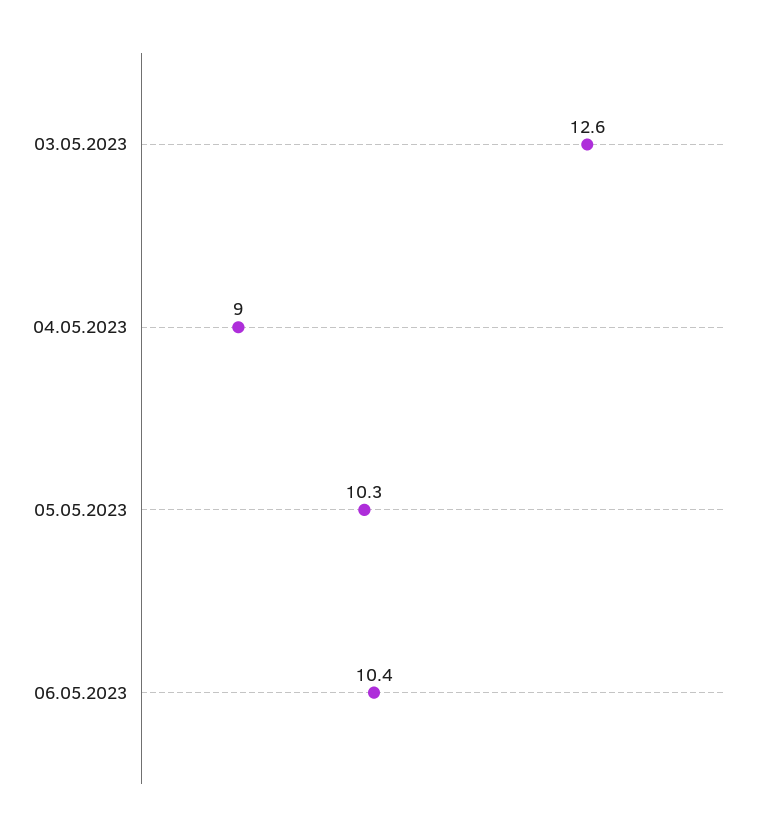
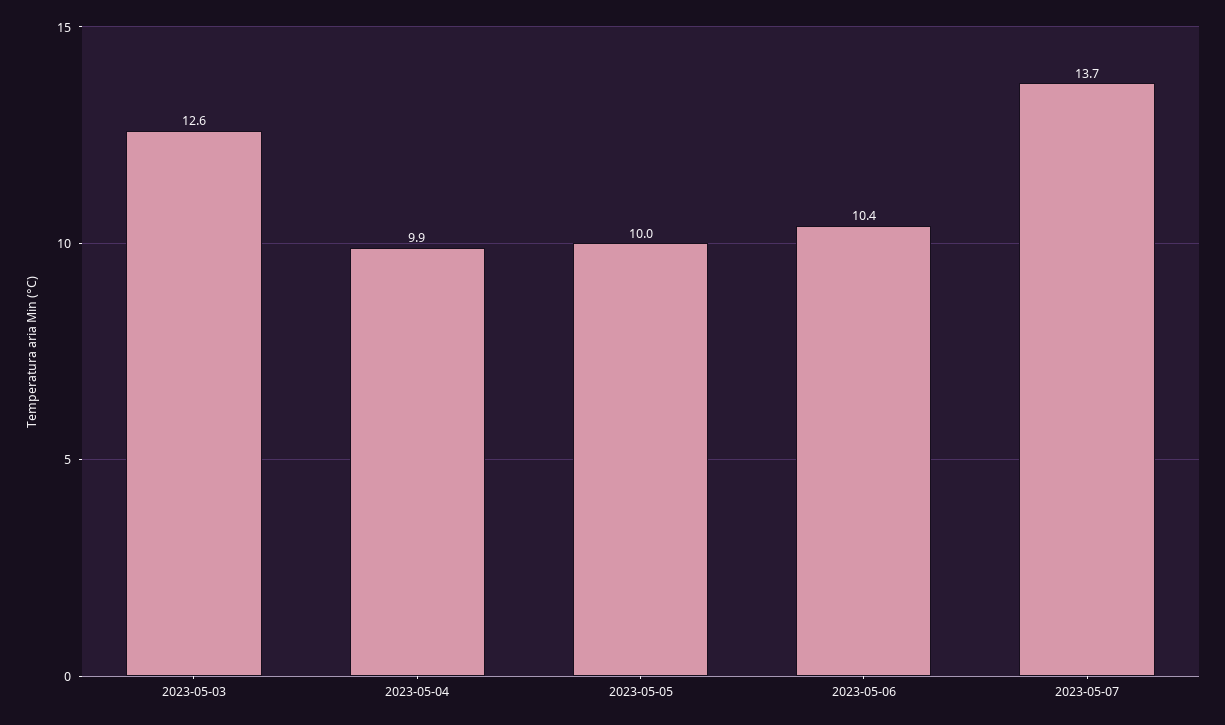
04.05.2023: 9 -> 9.9
05.05.2023: 10.3 -> 10
2023-05-07: none -> 13.7

